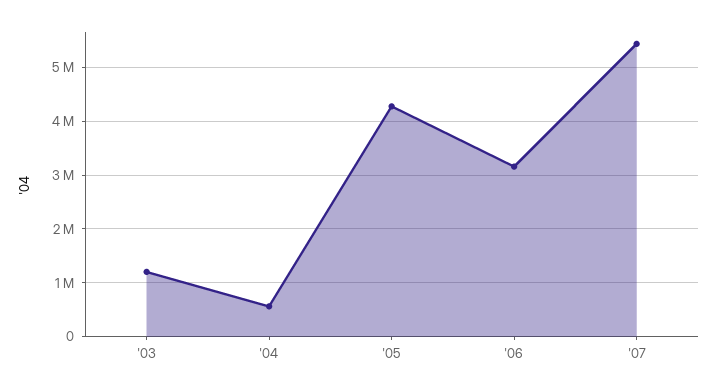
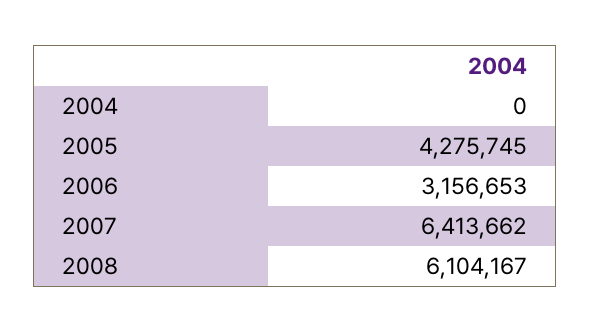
'03: 1200000 -> none
'04: 600000 -> 0
'07: 5400000 -> 6413662
2008: none -> 6104167

